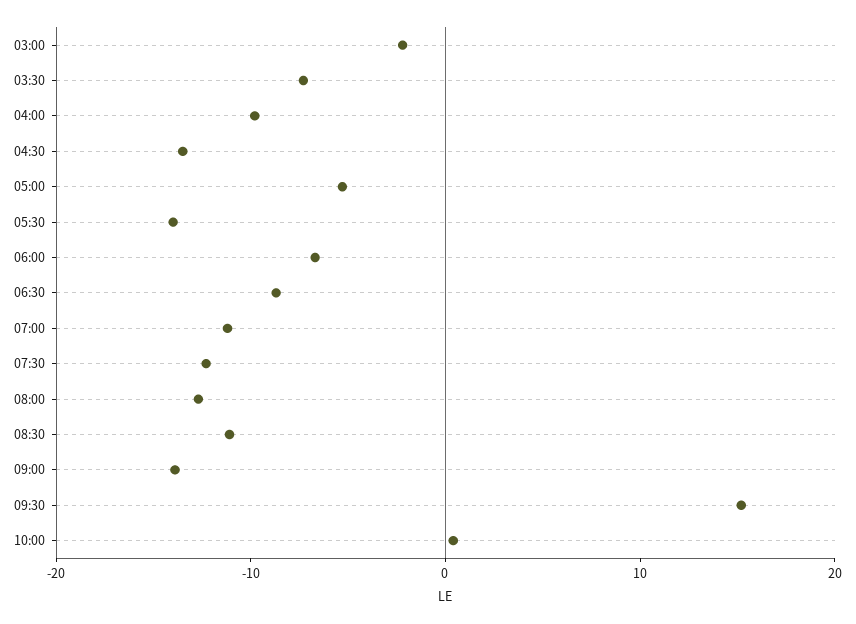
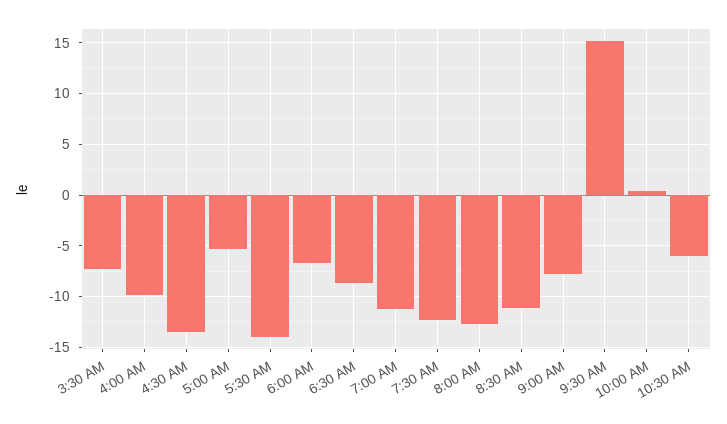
03:00: -2 -> none
09:00: -14 -> -8
10:30 AM: none -> -6

